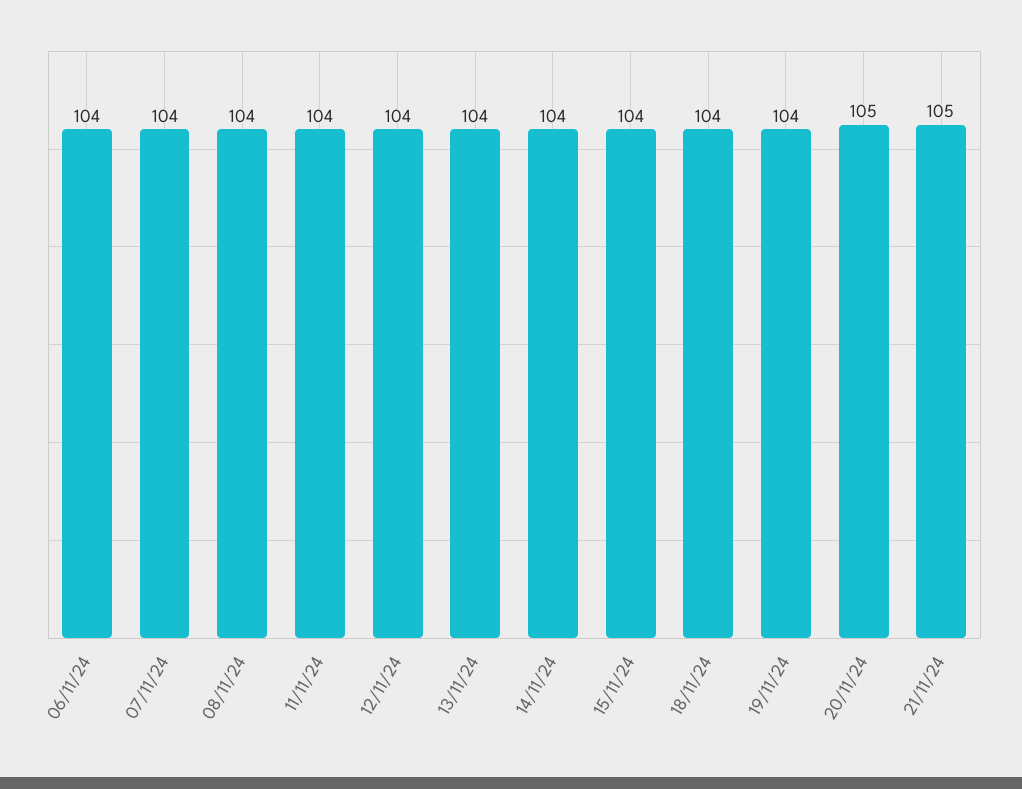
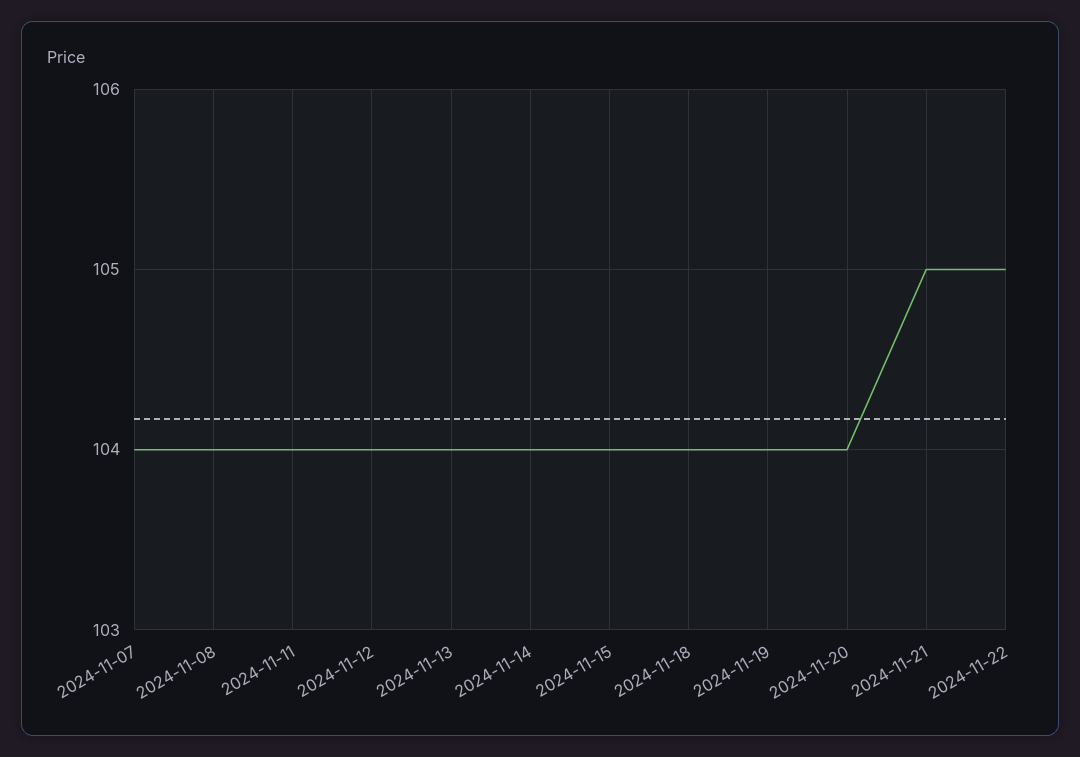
06/11/24: 104 -> none
20/11/24: 105 -> 104
2024-11-22: none -> 105

